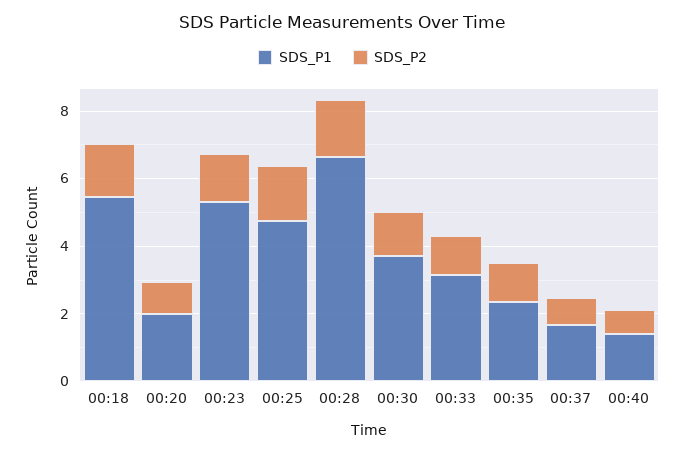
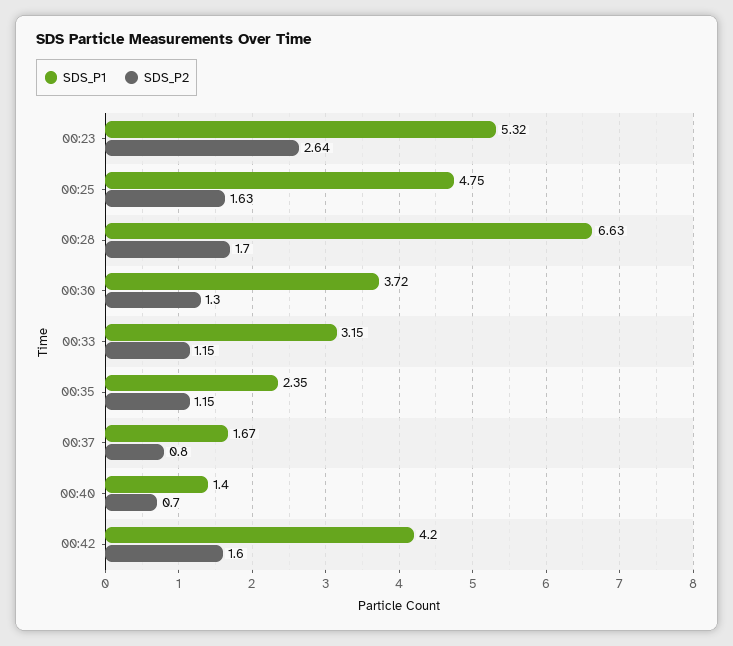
SDS_P1, 00:18: 5.5 -> none
SDS_P2, 00:18: 1.5 -> none
SDS_P1, 00:20: 2 -> none
SDS_P2, 00:20: 1 -> none
SDS_P2, 00:23: 1.5 -> 2.64
SDS_P1, 00:42: none -> 4.2
SDS_P2, 00:42: none -> 1.6

